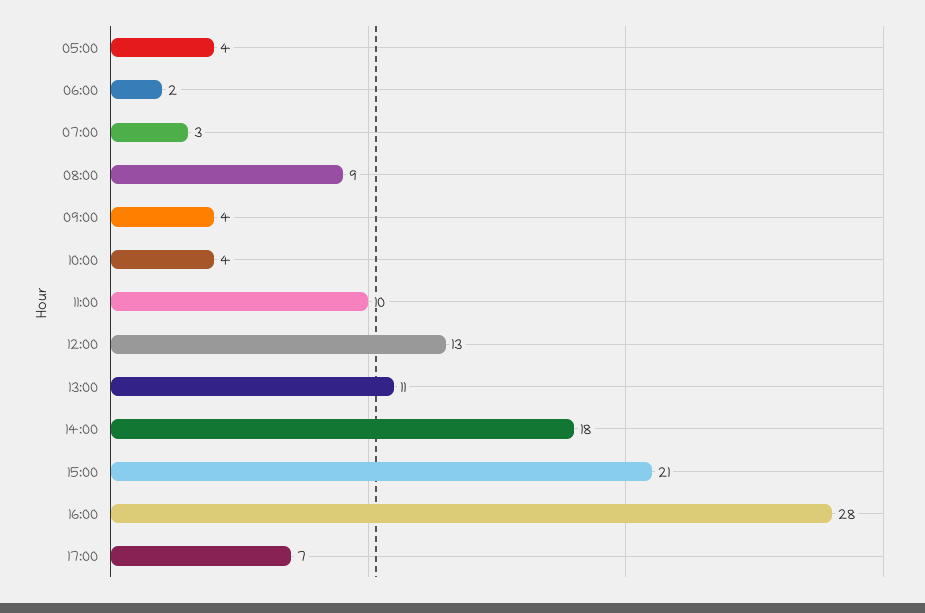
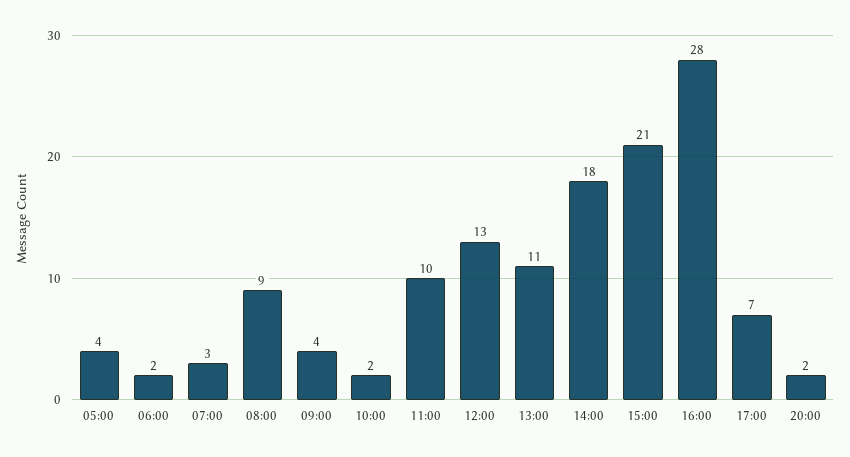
10:00: 4 -> 2
20:00: none -> 2

